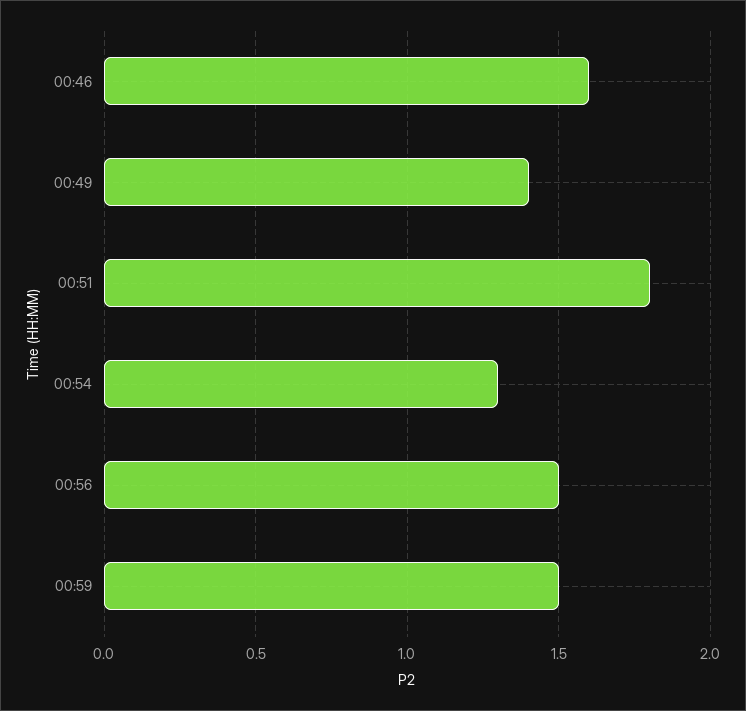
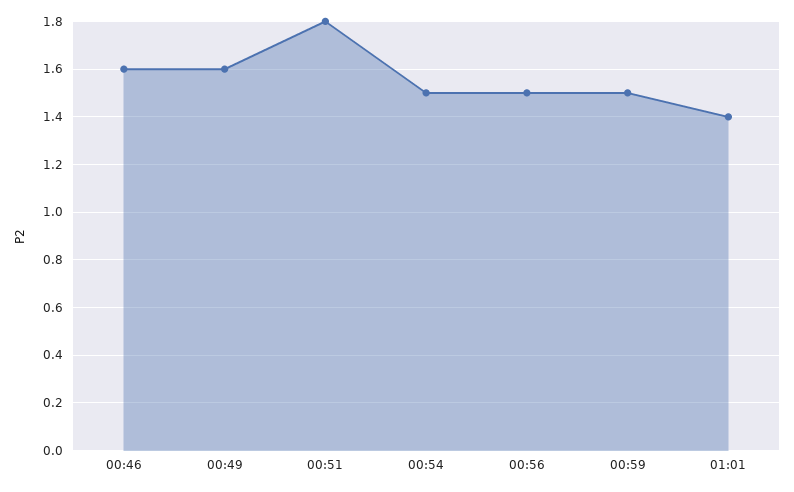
00:49: 1.4 -> 1.6
00:54: 1.3 -> 1.5
01:01: none -> 1.4

